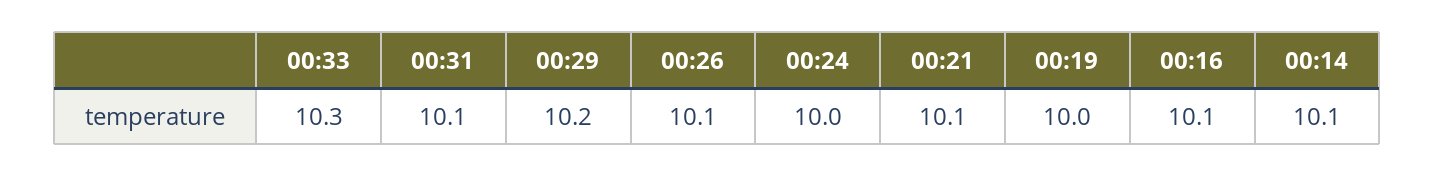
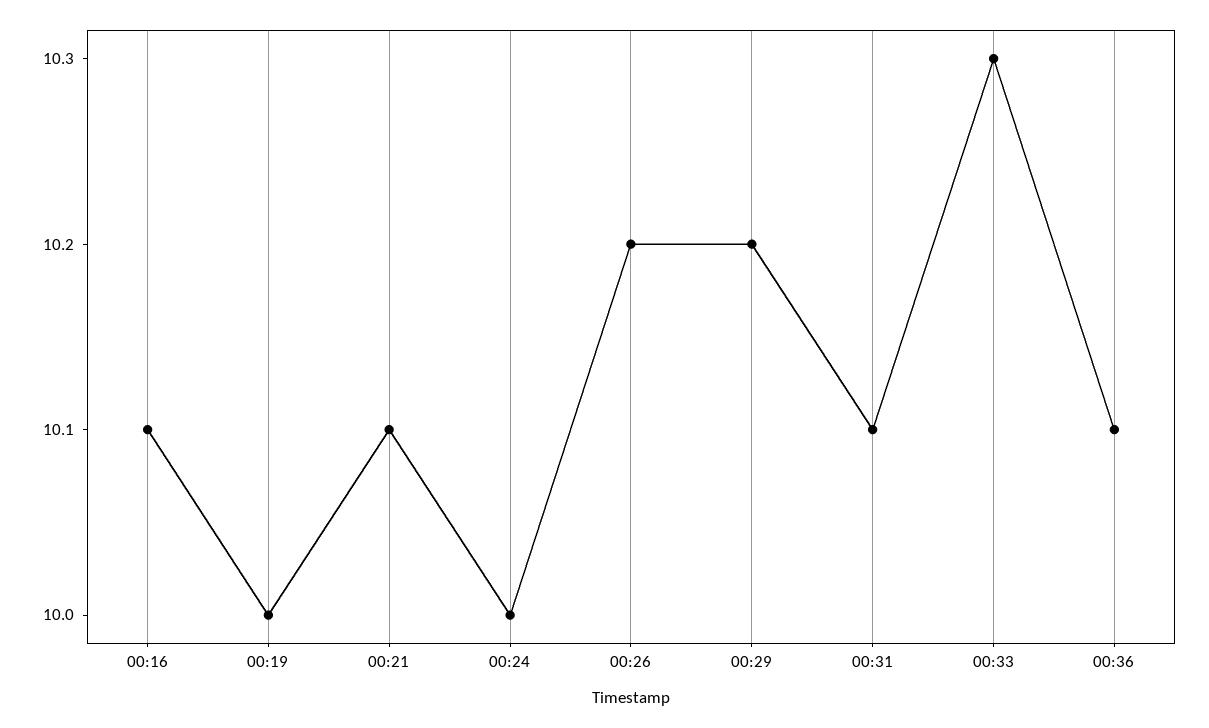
00:26: 10.1 -> 10.2
00:14: 10.1 -> none
00:36: none -> 10.1

